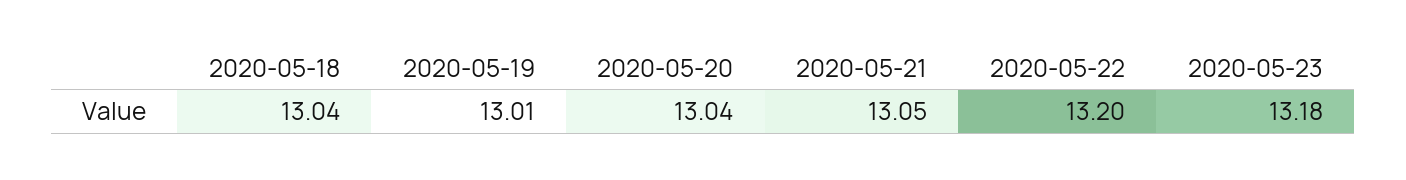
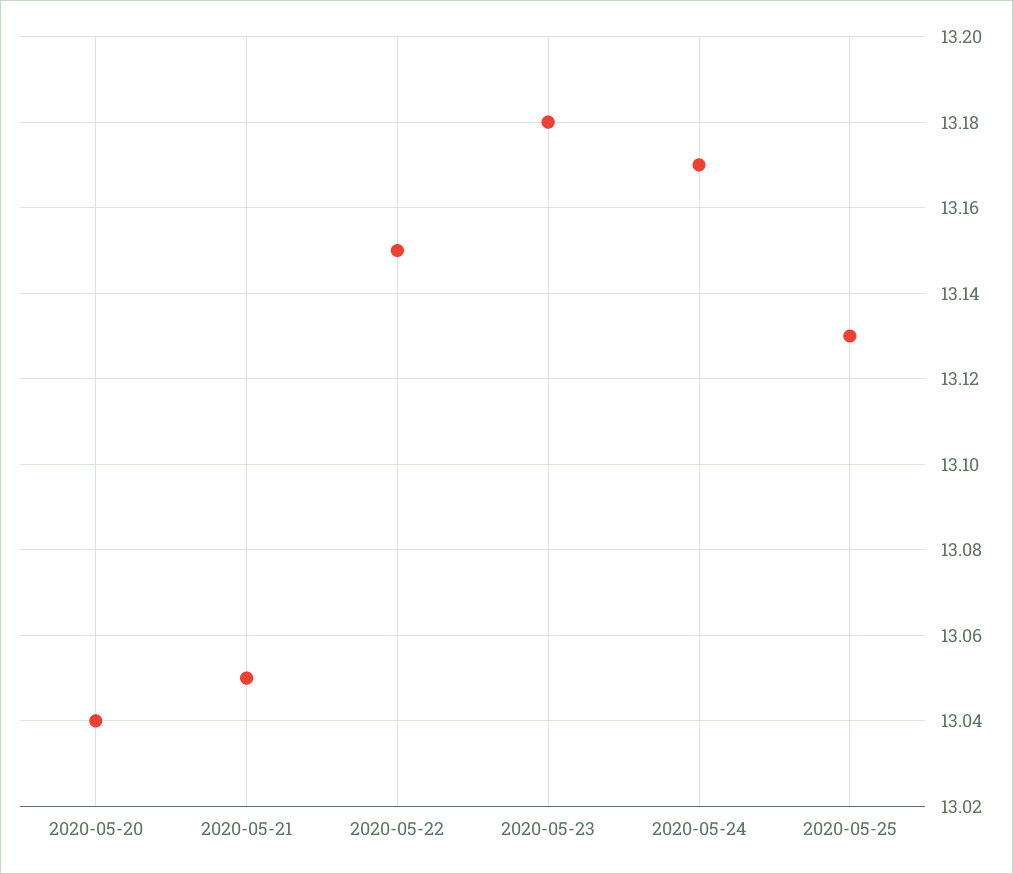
2020-05-18: 13.04 -> none
2020-05-19: 13.01 -> none
2020-05-22: 13.2 -> 13.15
2020-05-24: none -> 13.17
2020-05-25: none -> 13.13

